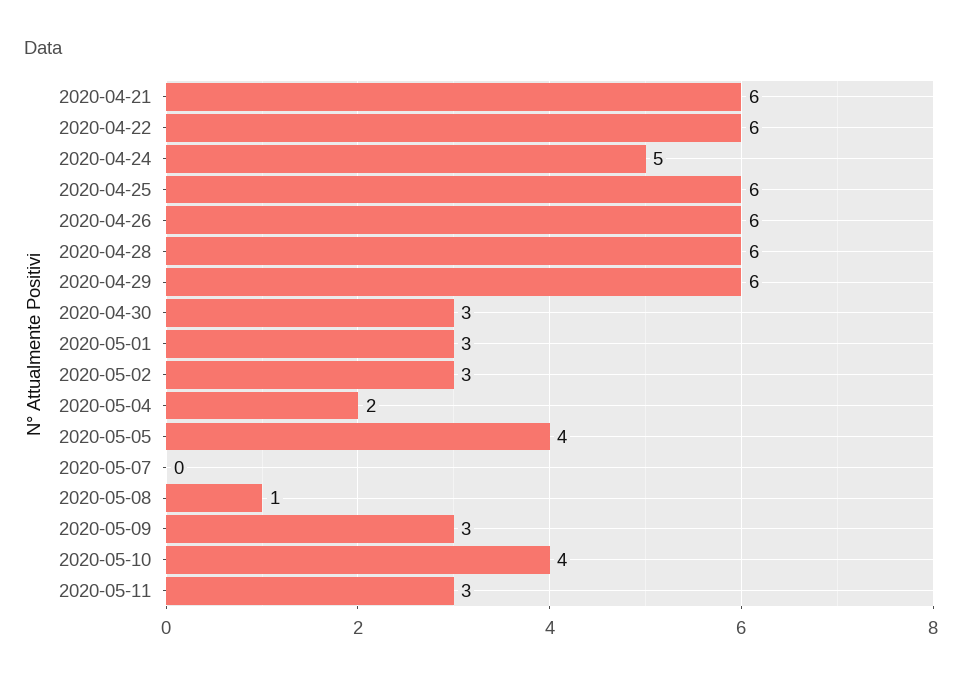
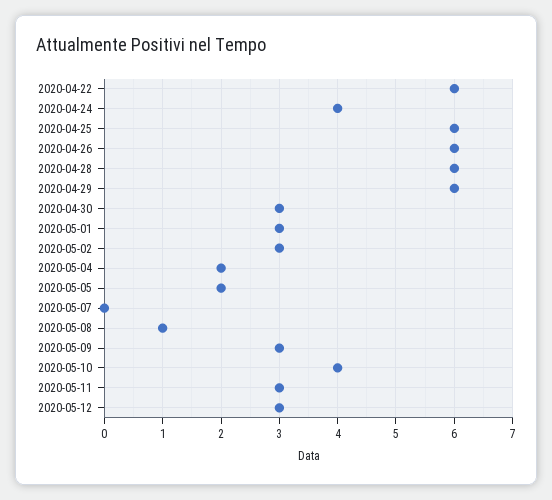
2020-04-21: 6 -> none
2020-04-24: 5 -> 4
2020-05-05: 4 -> 2
2020-05-12: none -> 3

